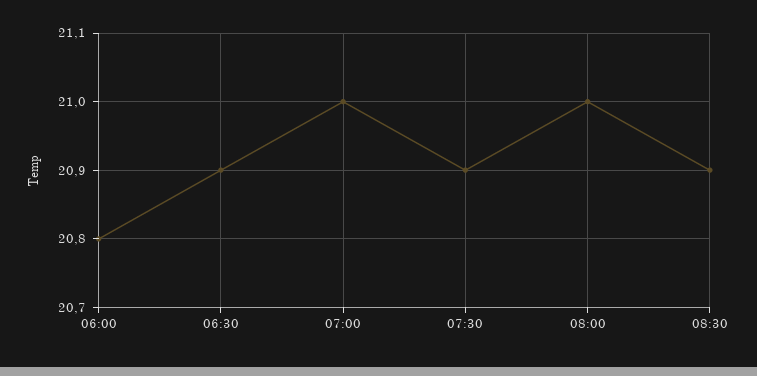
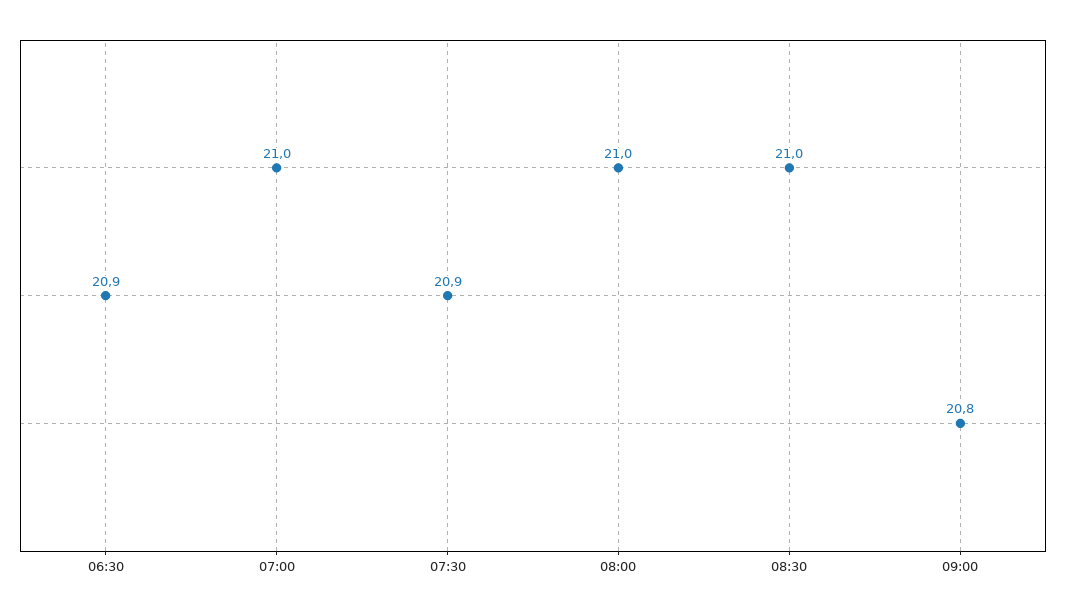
06:00: 20.8 -> none
08:30: 20.9 -> 21
09:00: none -> 20.8

